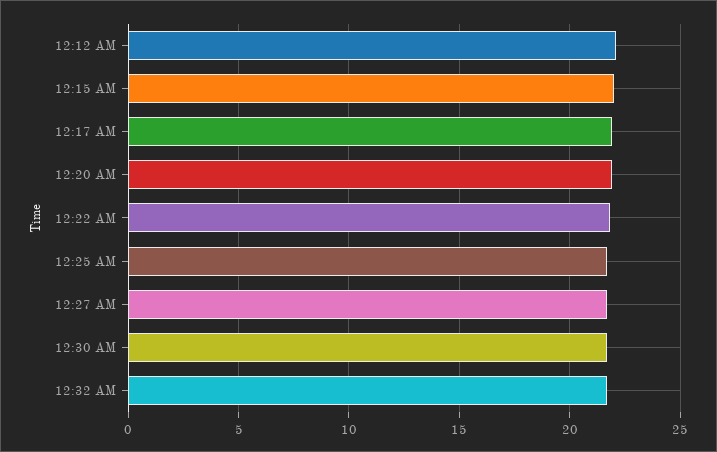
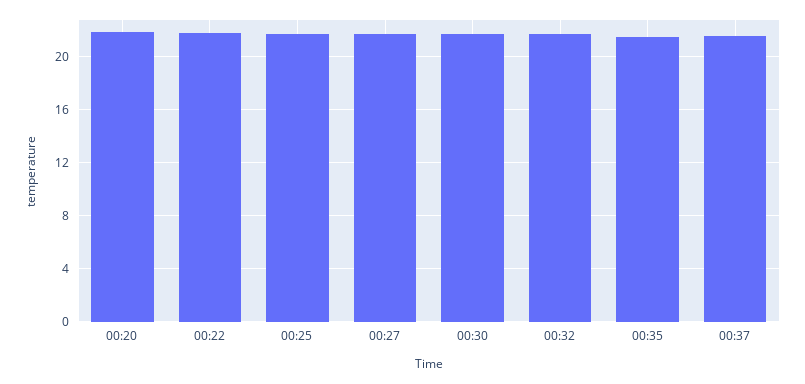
12:12 AM: 22 -> none
12:15 AM: 22 -> none
12:17 AM: 22 -> none
00:35: none -> 21.5
00:37: none -> 21.5

